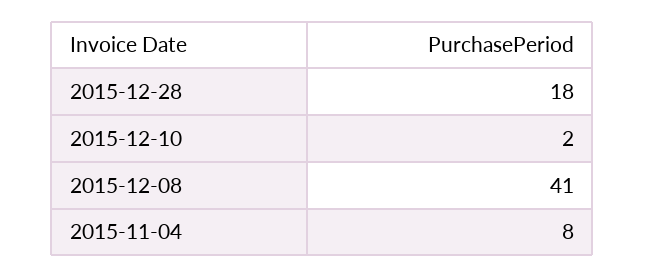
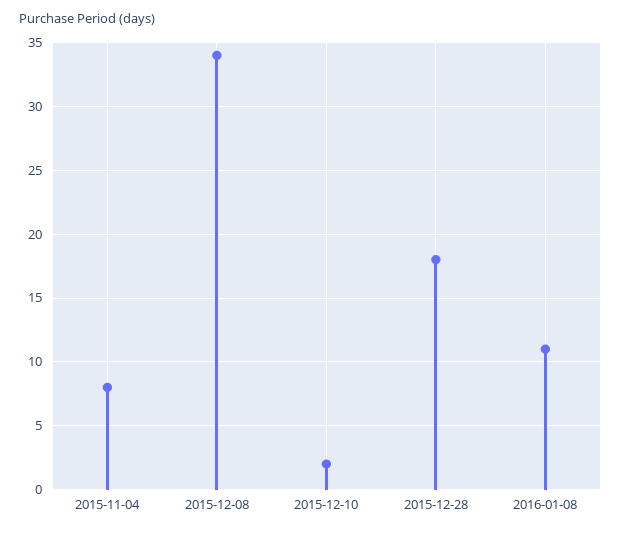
2015-12-08: 41 -> 34
2016-01-08: none -> 11

